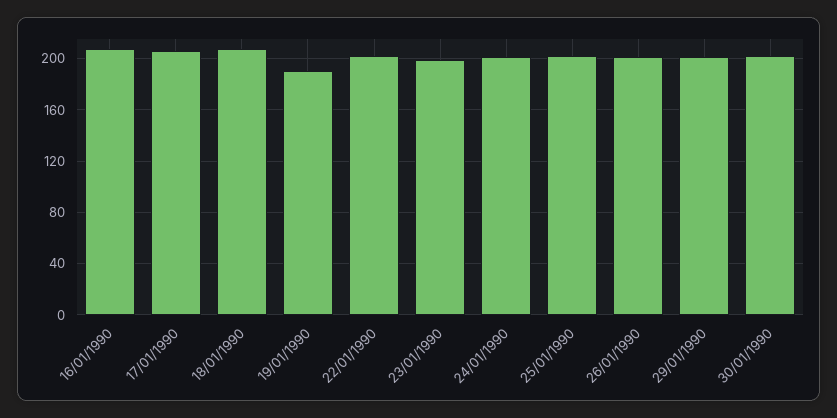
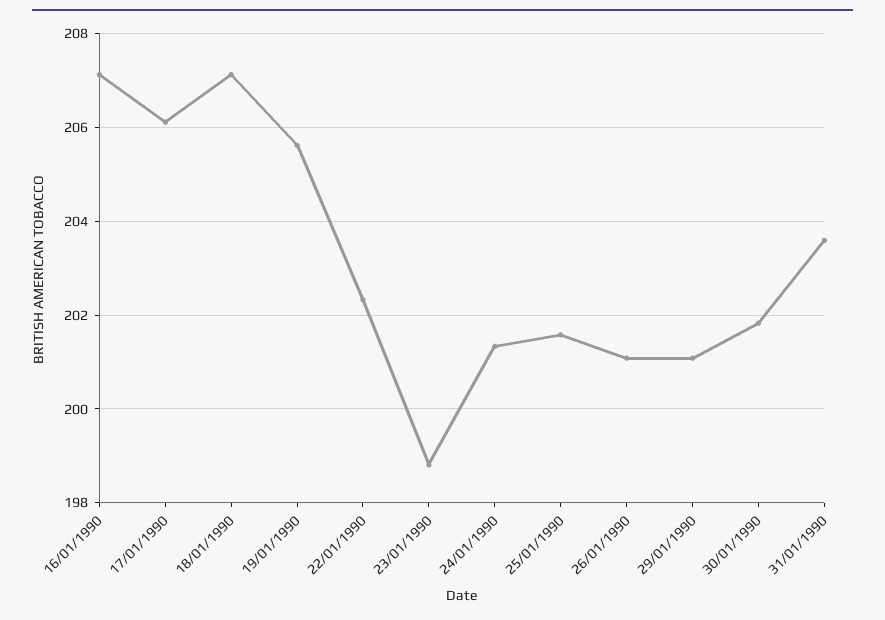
19/01/1990: 190 -> 205.6
31/01/1990: none -> 203.6

